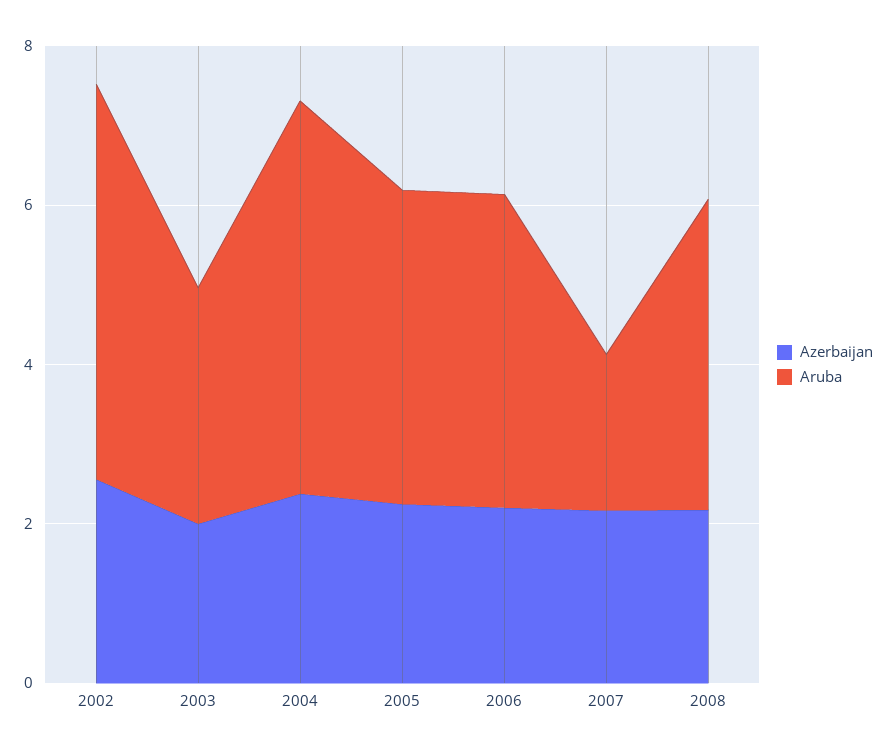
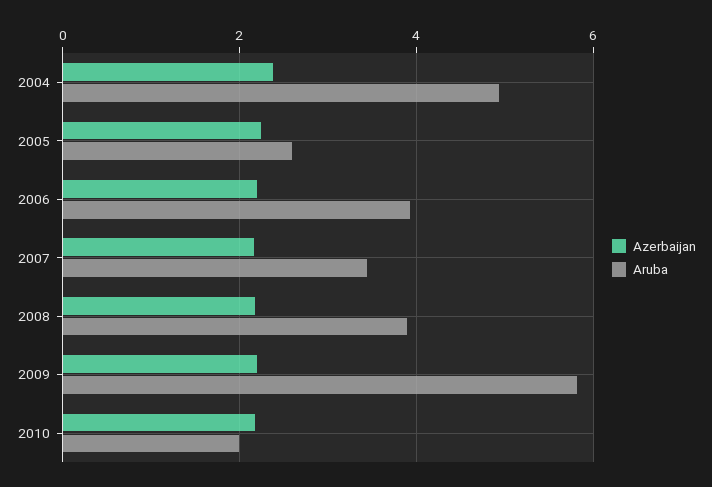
Azerbaijan, 2002: 2.5 -> none
Aruba, 2002: 5 -> none
Azerbaijan, 2003: 2 -> none
Aruba, 2003: 3 -> none
Aruba, 2005: 4 -> 2.6
Aruba, 2007: 2 -> 3.4
Azerbaijan, 2009: none -> 2.2
Aruba, 2009: none -> 5.8
Azerbaijan, 2010: none -> 2.2
Aruba, 2010: none -> 2

